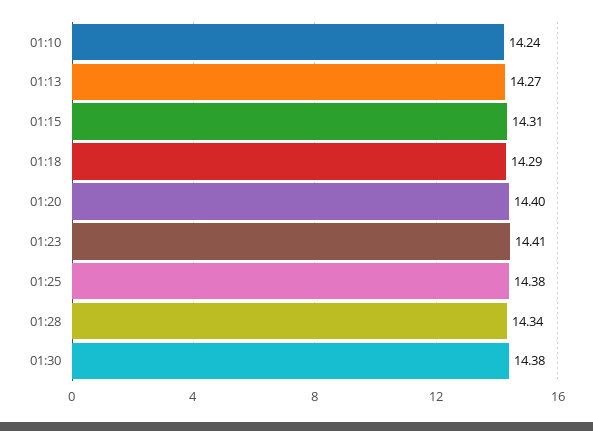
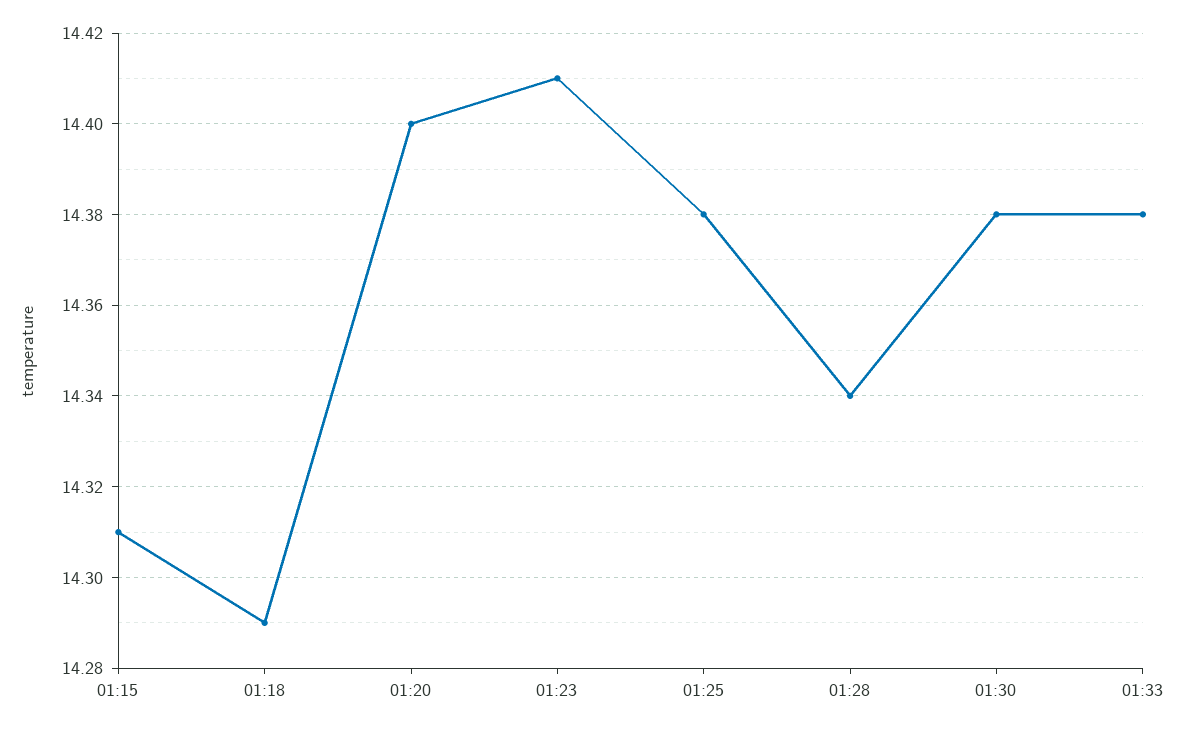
01:10: 14.24 -> none
01:13: 14.27 -> none
01:33: none -> 14.38

